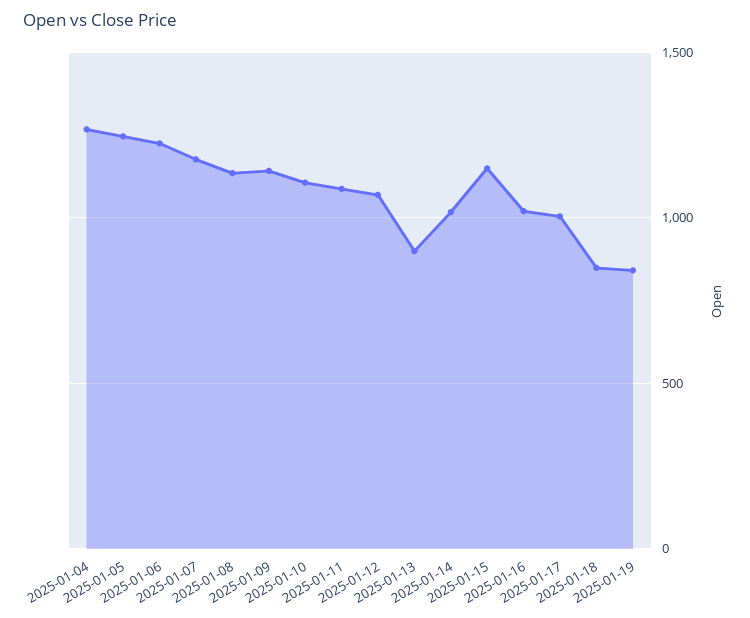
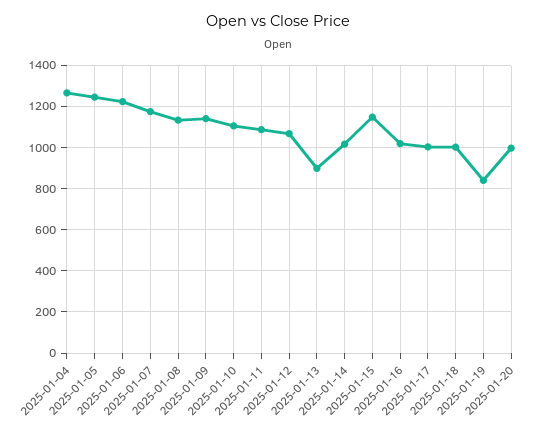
2025-01-18: 850 -> 1000
2025-01-20: none -> 1000

